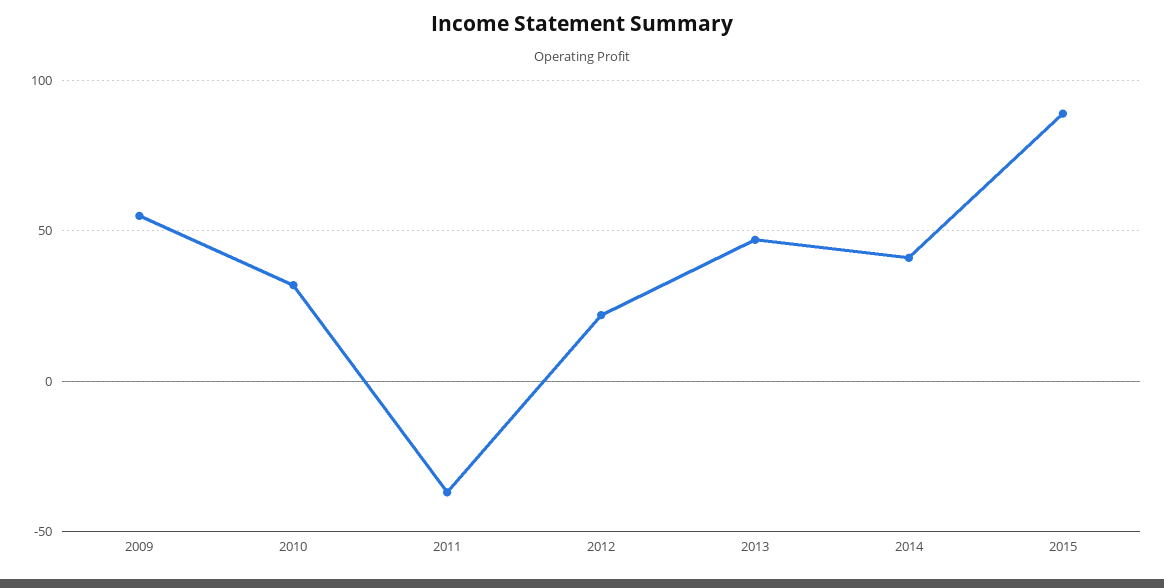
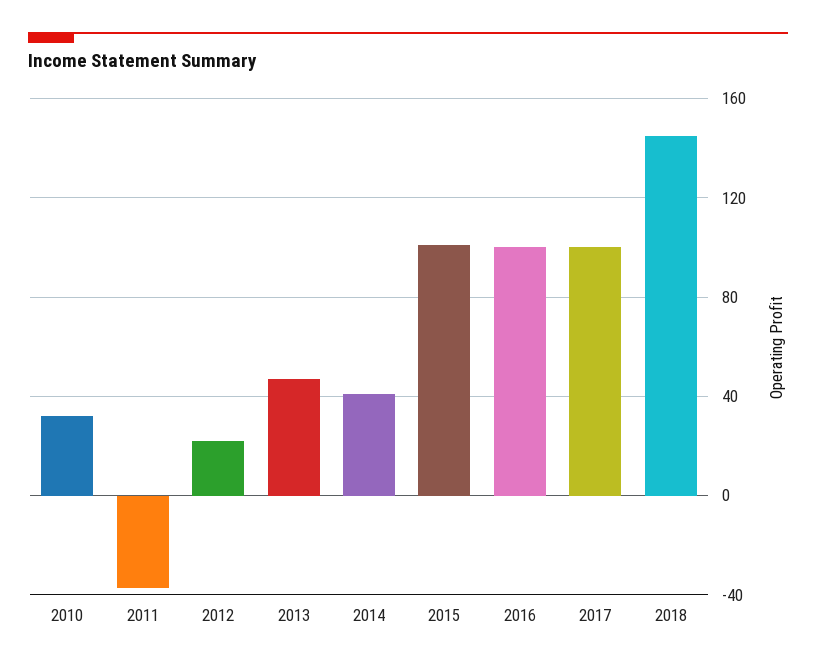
2009: 55 -> none
2015: 90 -> 100
2016: none -> 100
2017: none -> 100
2018: none -> 145

